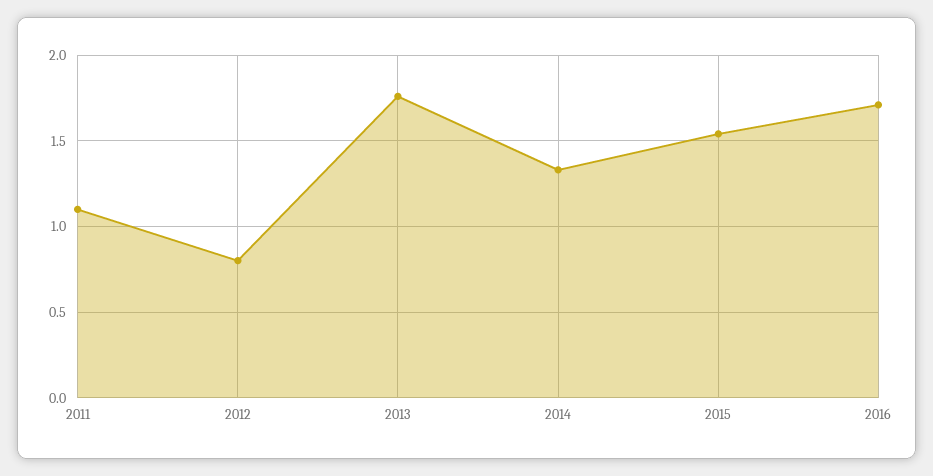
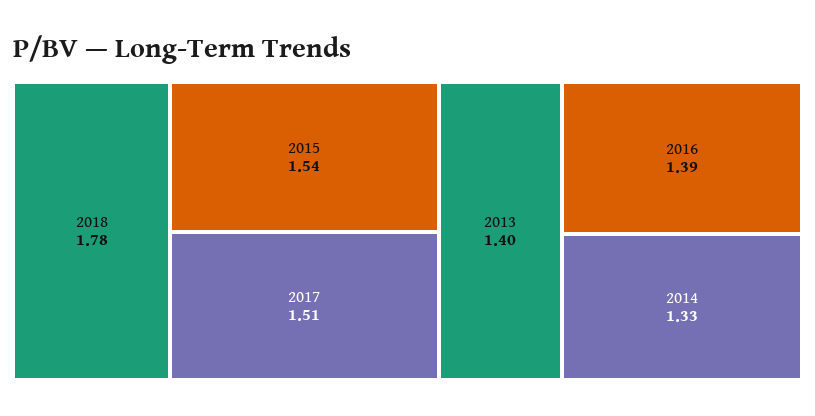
2011: 1.1 -> none
2012: 0.8 -> none
2013: 1.75 -> 1.4
2016: 1.7 -> 1.39
2018: none -> 1.78
2017: none -> 1.51

